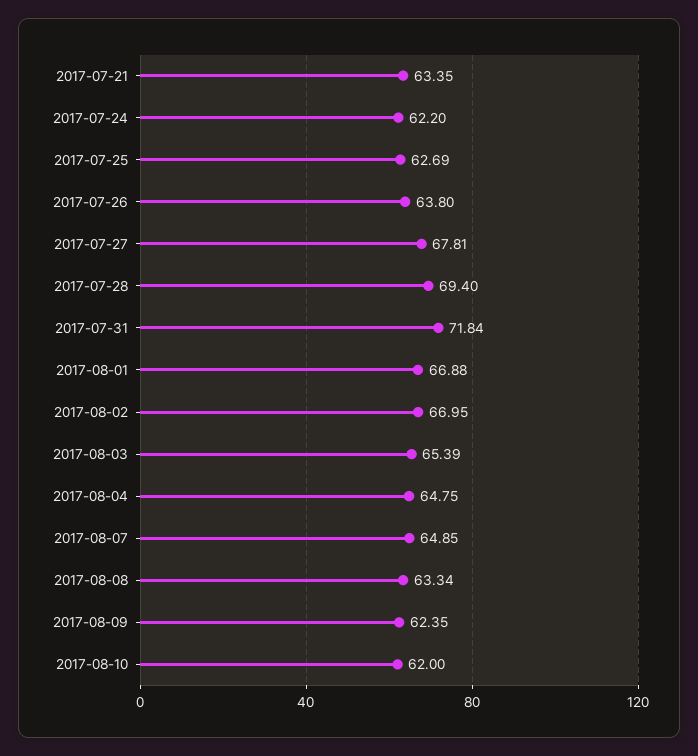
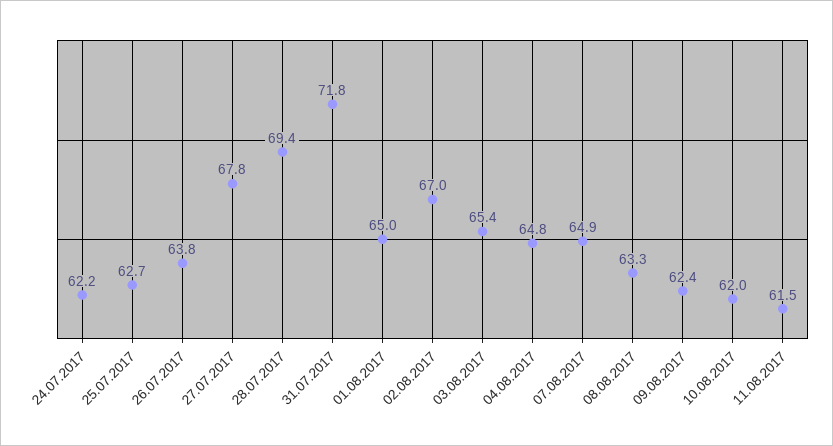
2017-07-21: 63.35 -> none
2017-08-01: 66.88 -> 65
11.08.2017: none -> 61.5

